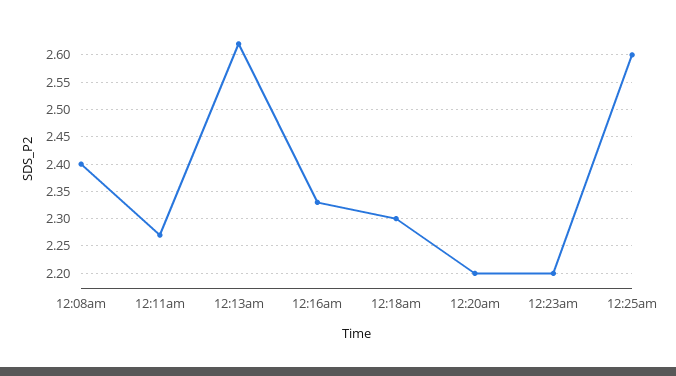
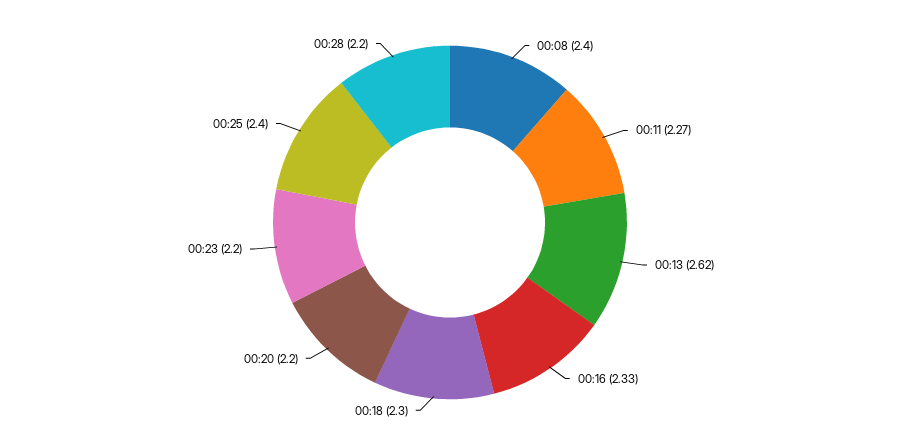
12:25am: 2.6 -> 2.4
00:28: none -> 2.2

